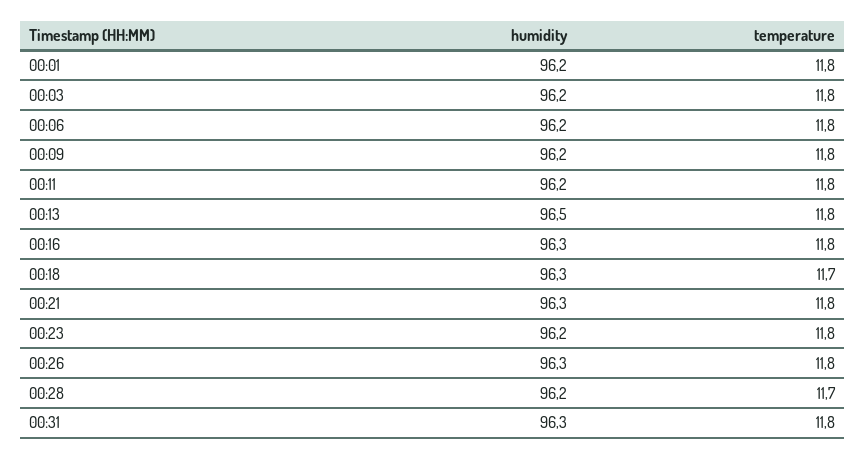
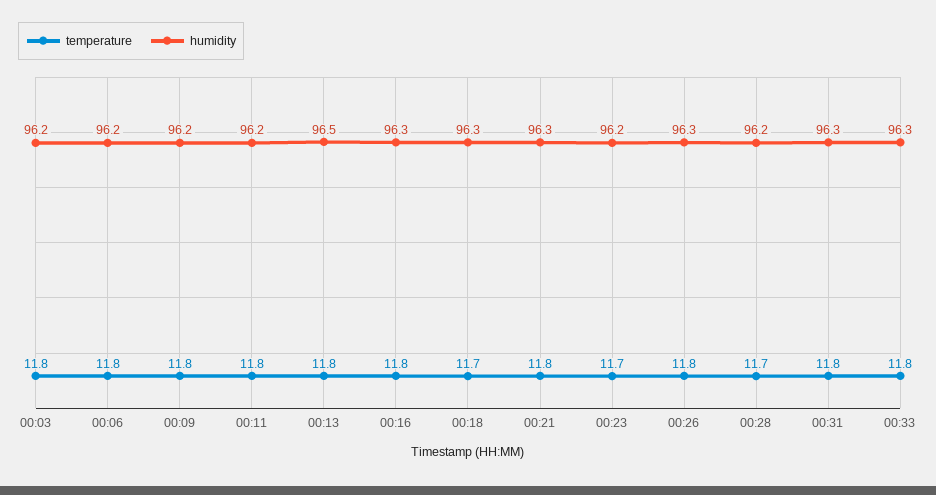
humidity, 00:01: 96.2 -> none
temperature, 00:01: 11.8 -> none
temperature, 00:23: 11.8 -> 11.7
temperature, 00:33: none -> 11.8
humidity, 00:33: none -> 96.3

